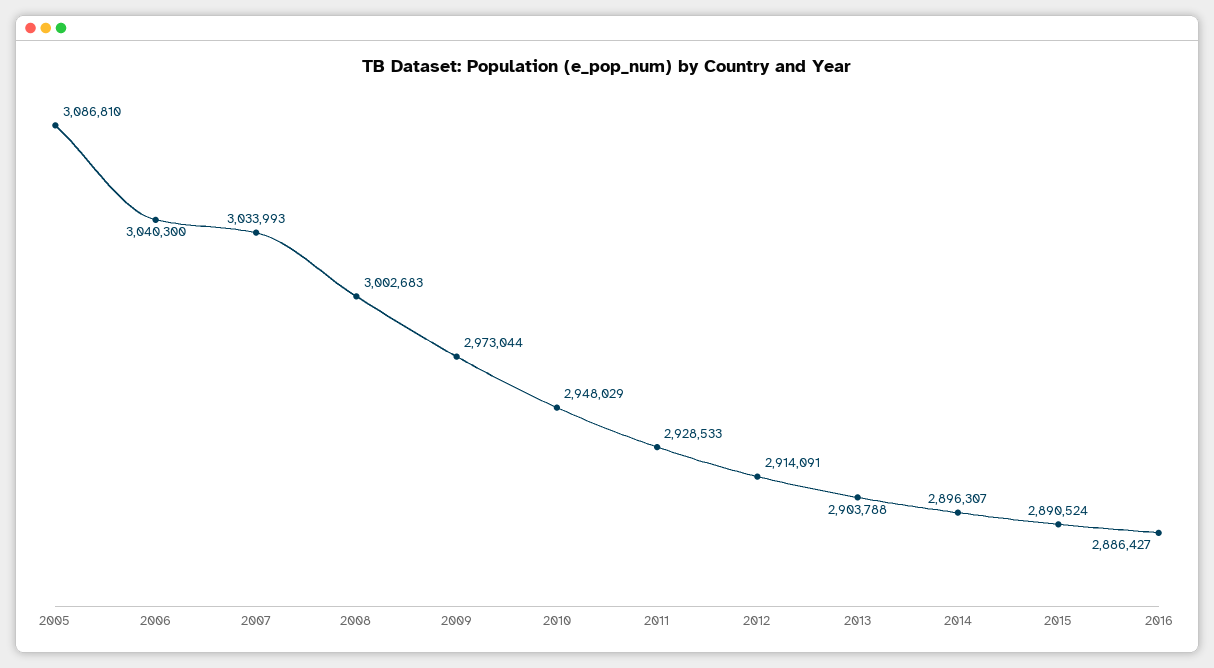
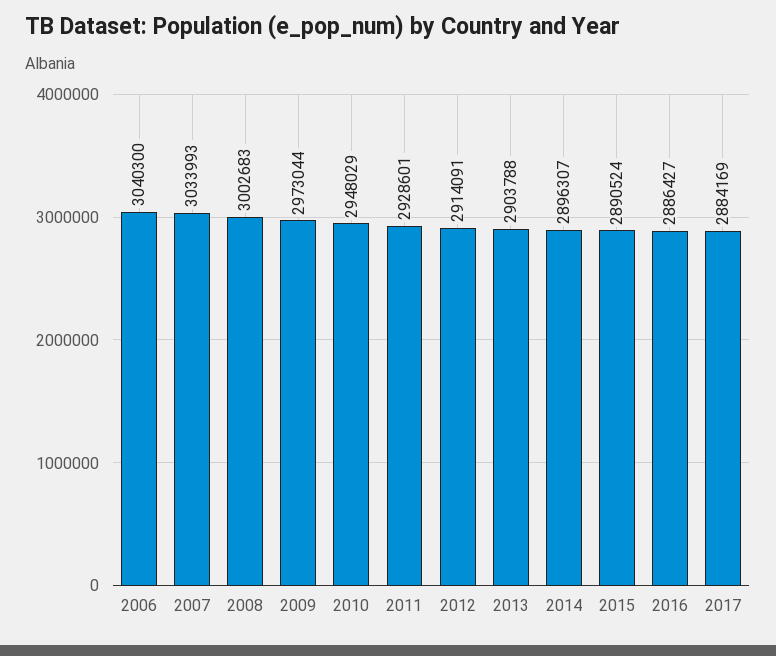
2005: 3086810 -> none
2011: 2928533 -> 2928601
2017: none -> 2884169

